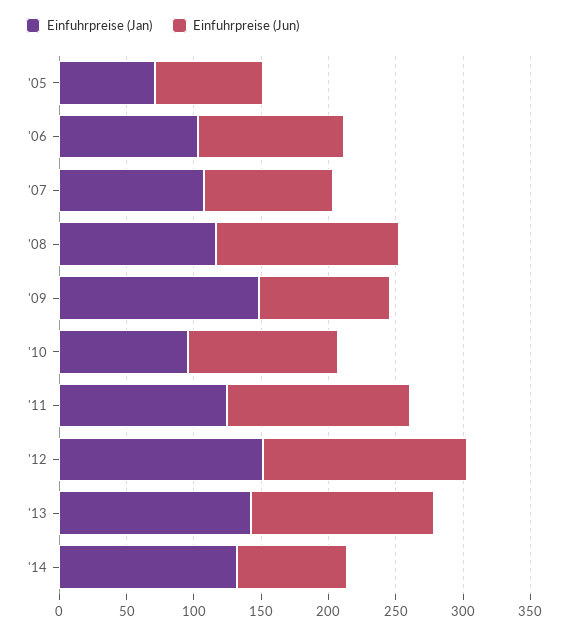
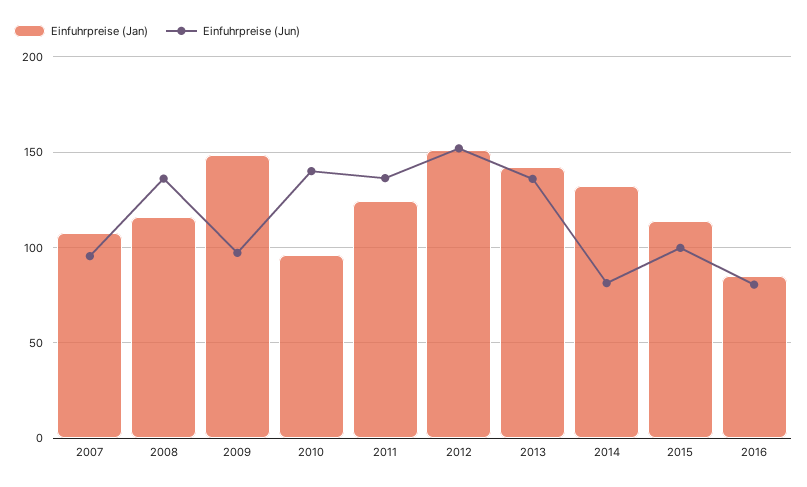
Einfuhrpreise (Jan), '05: 70 -> none
Einfuhrpreise (Jun), '05: 80 -> none
Einfuhrpreise (Jan), '06: 100 -> none
Einfuhrpreise (Jun), '06: 110 -> none
Einfuhrpreise (Jun), '10: 110 -> 140
Einfuhrpreise (Jan), 2015: none -> 115
Einfuhrpreise (Jun), 2015: none -> 100
Einfuhrpreise (Jan), 2016: none -> 85
Einfuhrpreise (Jun), 2016: none -> 80

